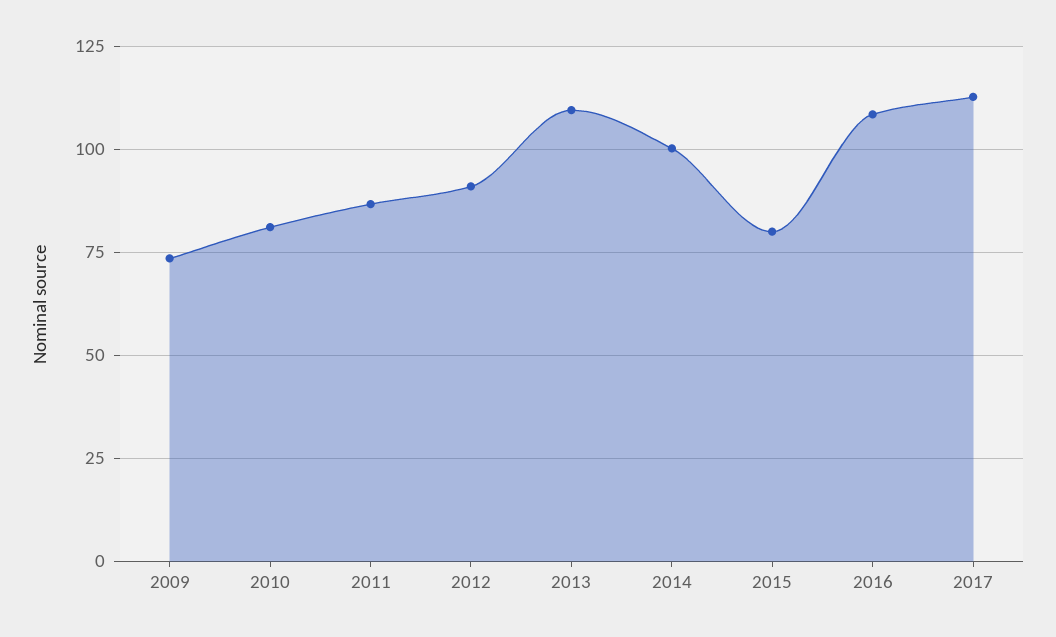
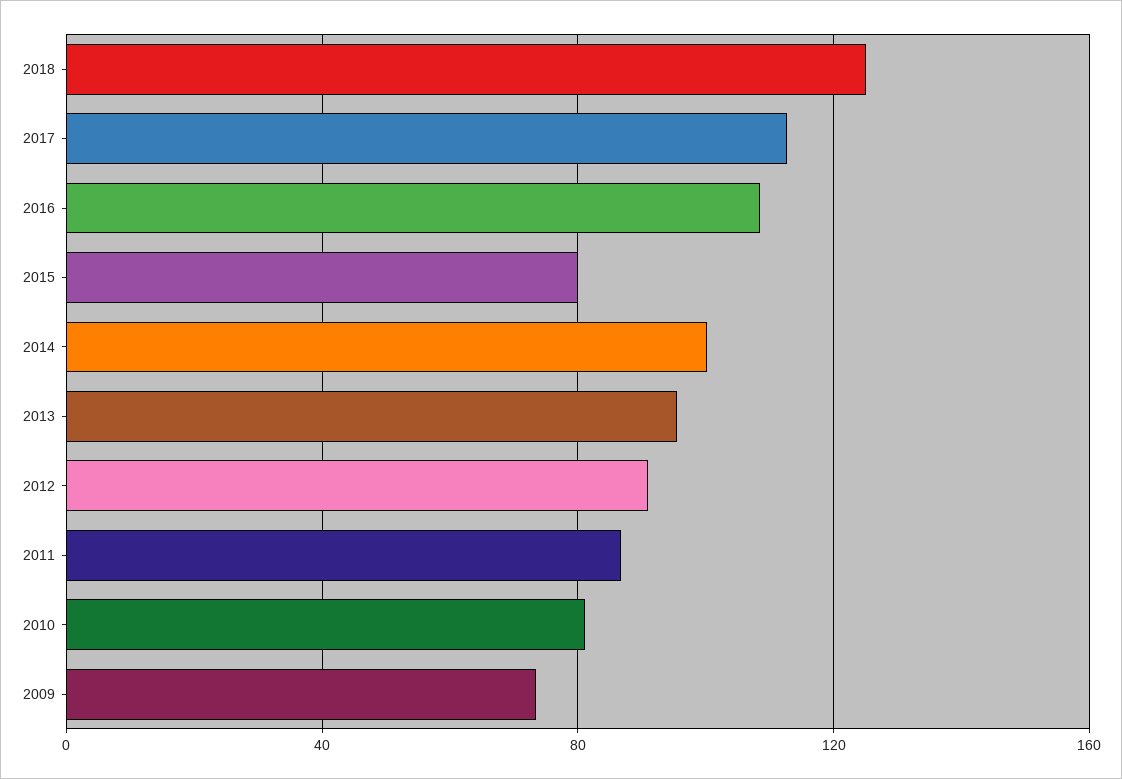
2013: 110 -> 95
2018: none -> 125

